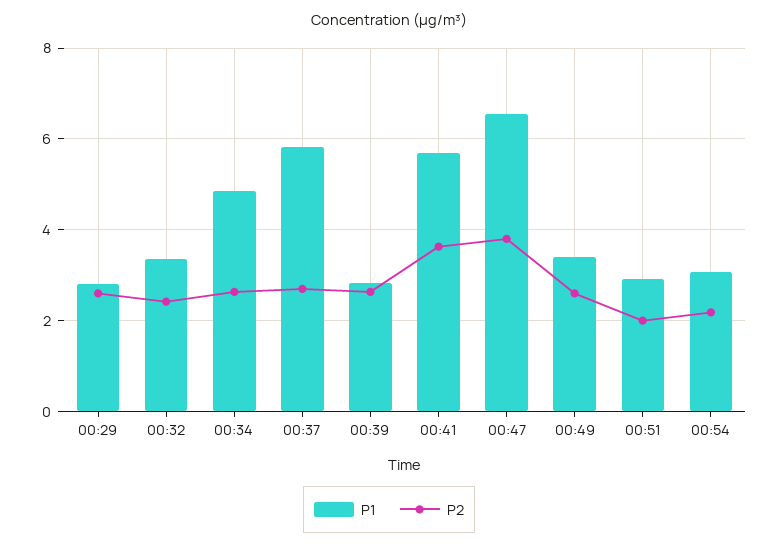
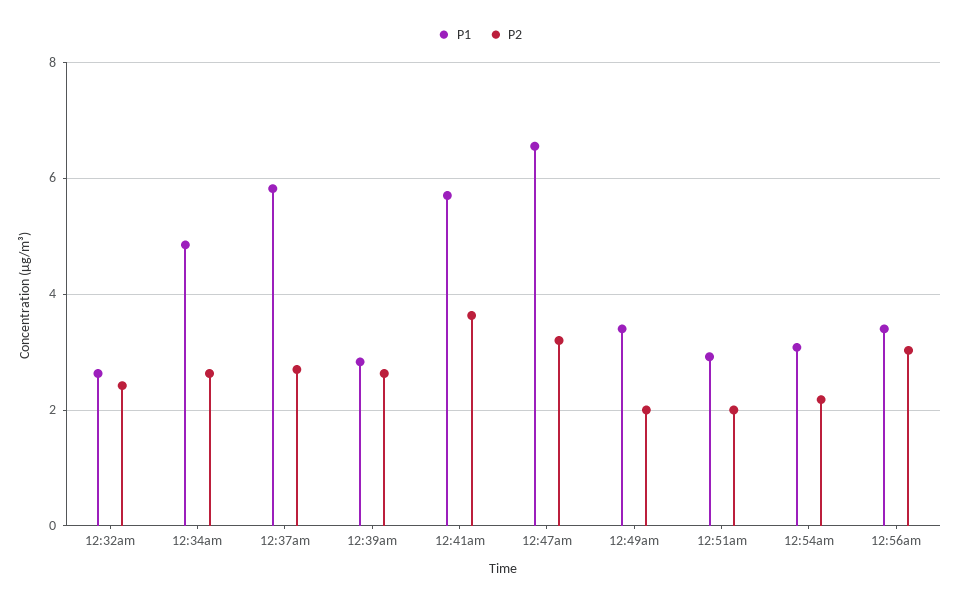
P1, 00:29: 2.8 -> none
P2, 00:29: 2.6 -> none
P1, 00:32: 3.4 -> 2.6
P2, 00:47: 3.8 -> 3.2
P2, 00:49: 2.6 -> 2
P1, 12:56am: none -> 3.4
P2, 12:56am: none -> 3

